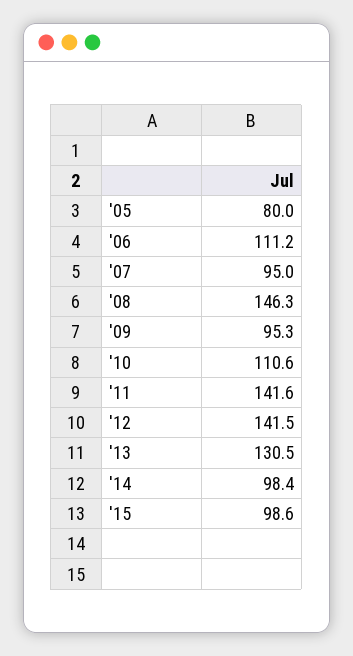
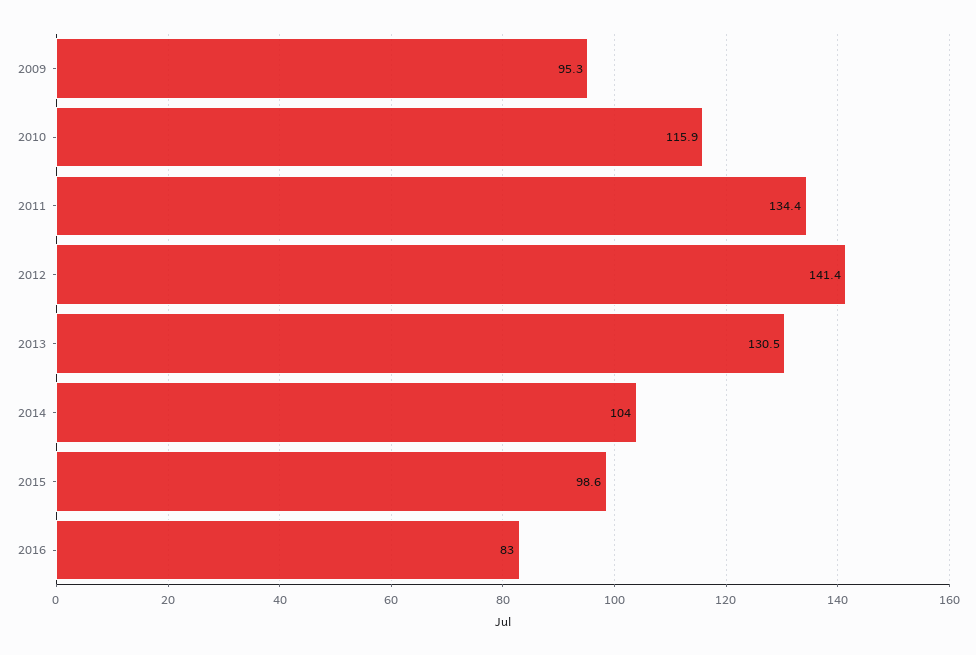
'05: 80 -> none
'06: 111.2 -> none
'07: 95 -> none
'08: 146.3 -> none
'10: 110.6 -> 115.9
'11: 141.6 -> 134.4
'12: 141.5 -> 141.4
'14: 98.4 -> 104
2016: none -> 83

